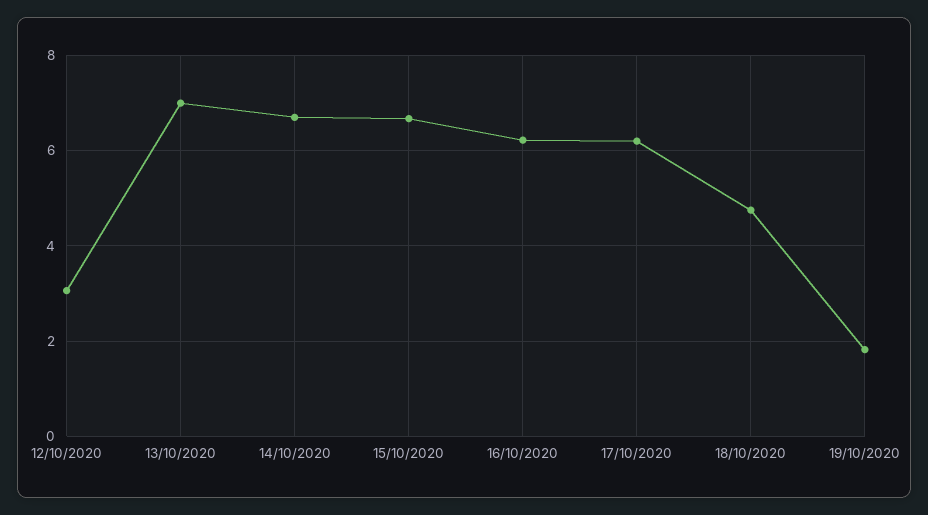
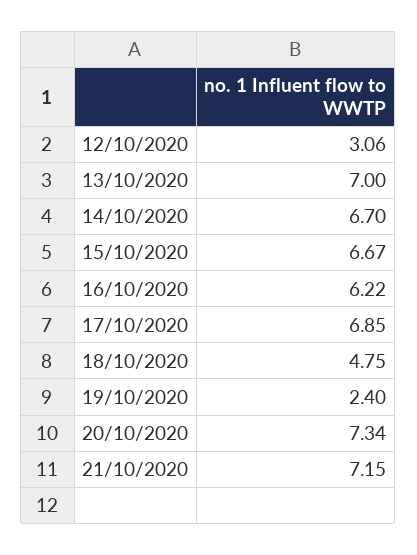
17/10/2020: 6.2 -> 6.85
19/10/2020: 1.8 -> 2.4
20/10/2020: none -> 7.34
21/10/2020: none -> 7.15

